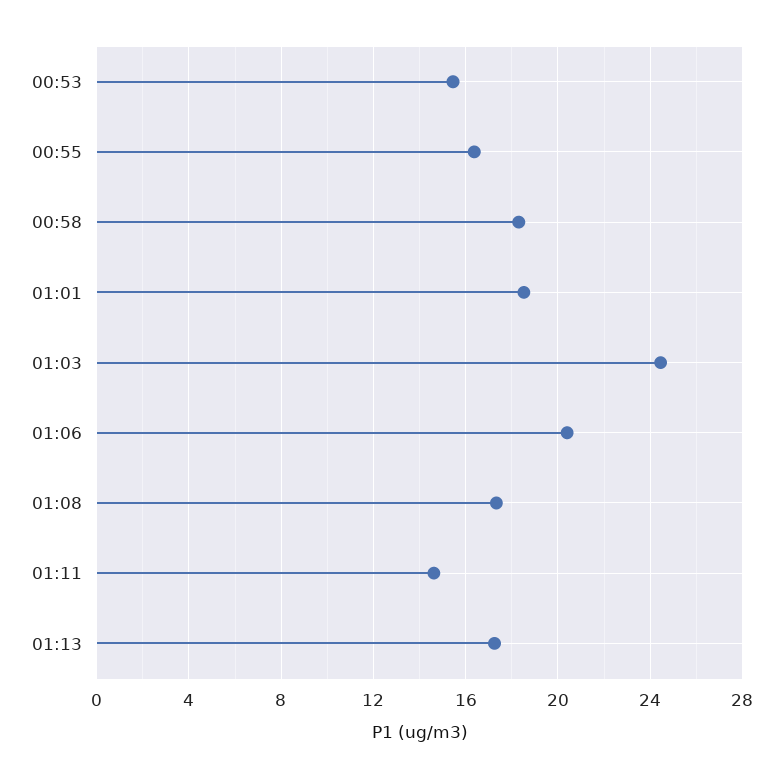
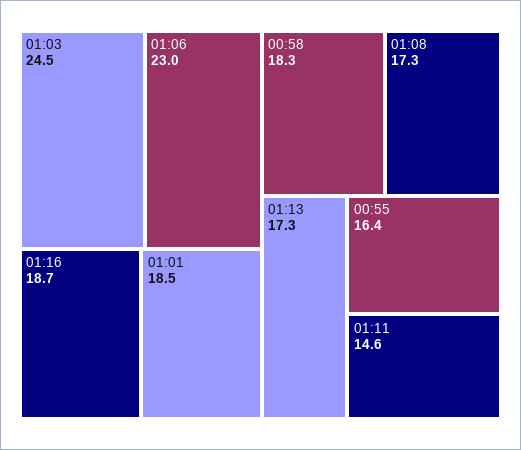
00:53: 15.5 -> none
01:06: 20.5 -> 23
01:16: none -> 18.7

